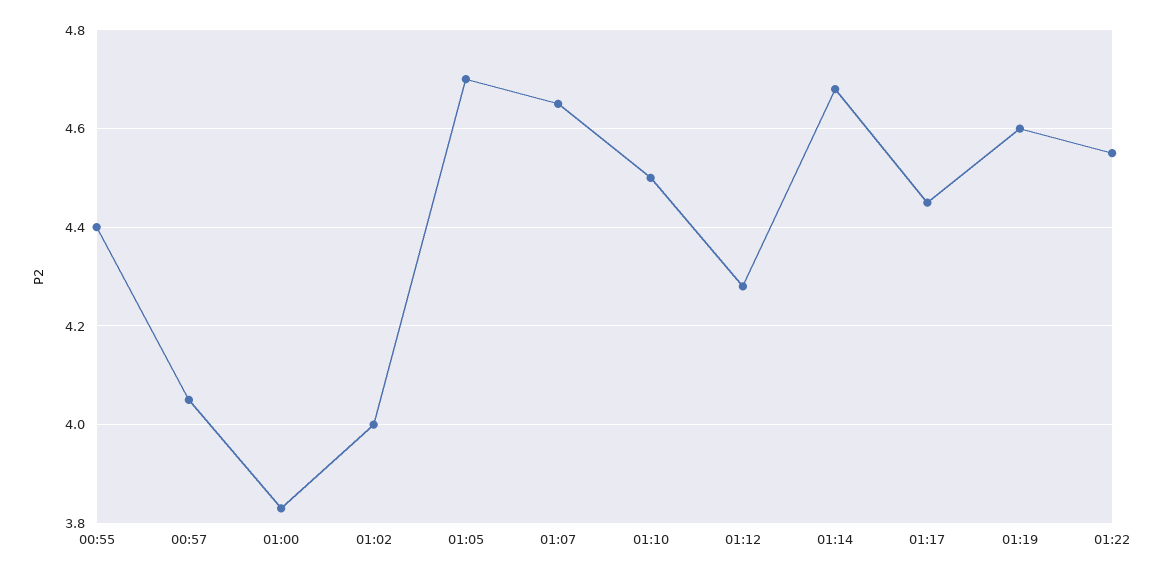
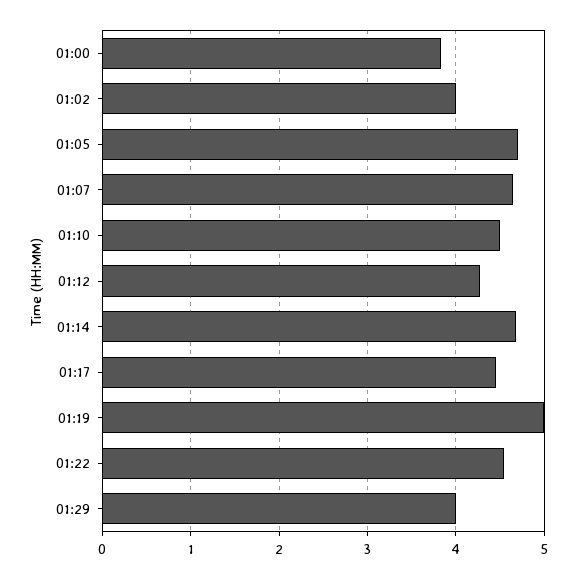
00:55: 4.4 -> none
00:57: 4.05 -> none
01:19: 4.6 -> 5
01:29: none -> 4

